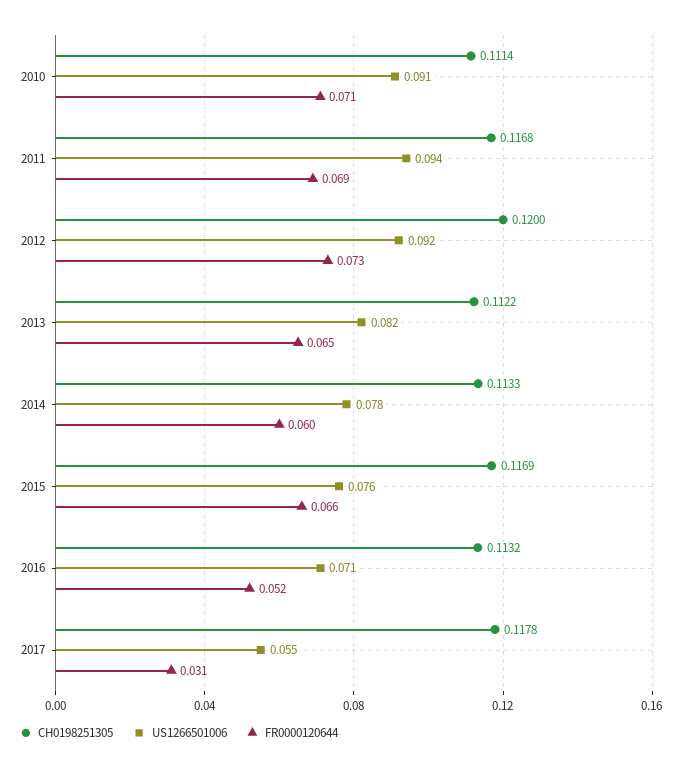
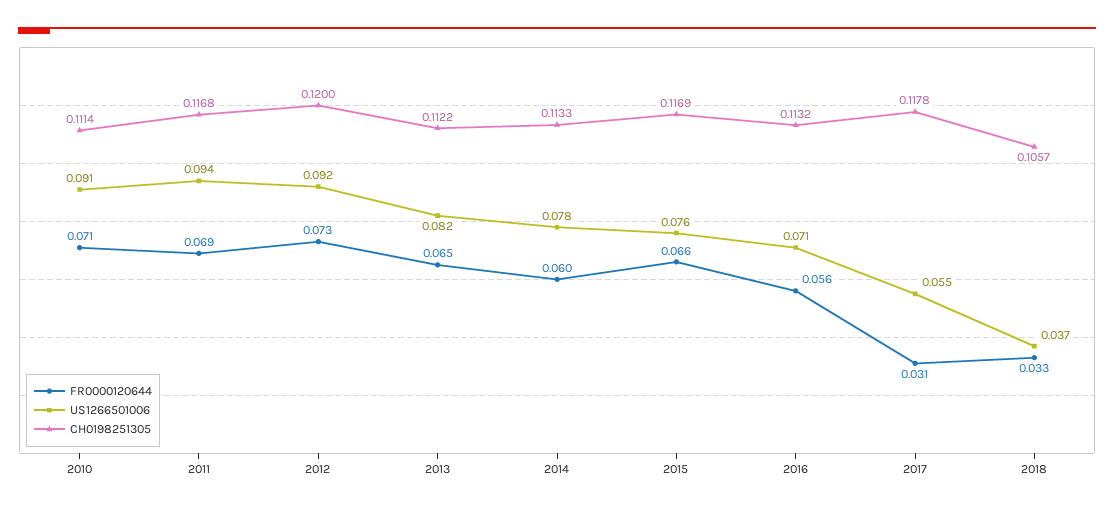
FR0000120644, 2016: 0.052 -> 0.056
FR0000120644, 2018: none -> 0.033
US1266501006, 2018: none -> 0.037
CH0198251305, 2018: none -> 0.1057

